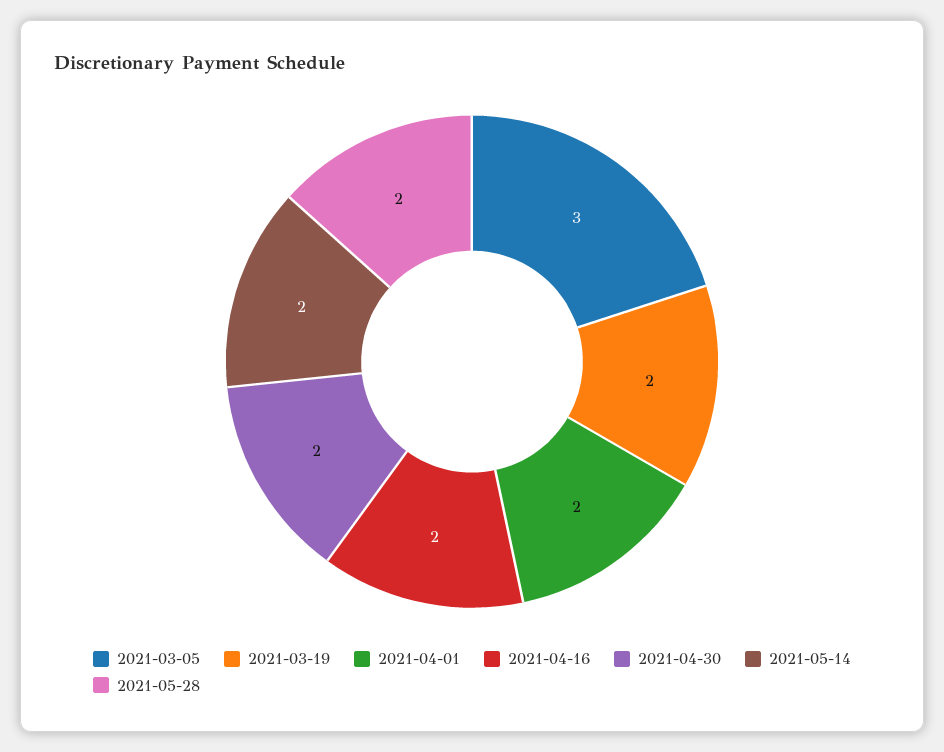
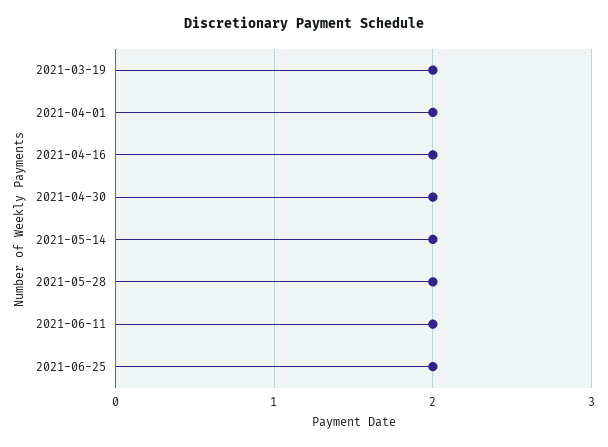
2021-03-05: 3 -> none
2021-06-11: none -> 2
2021-06-25: none -> 2

